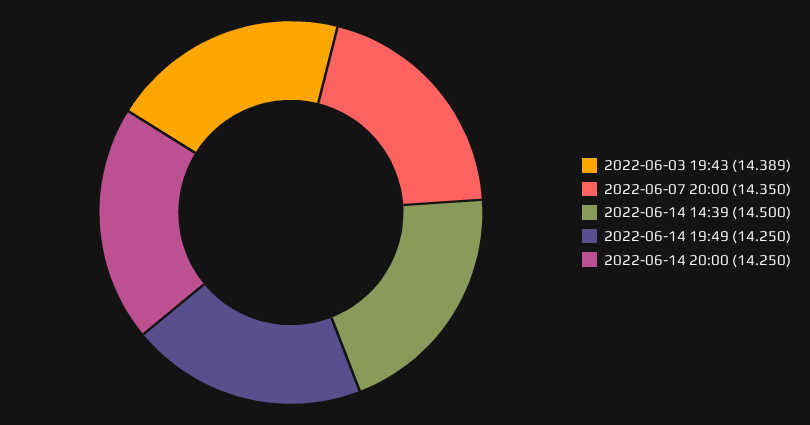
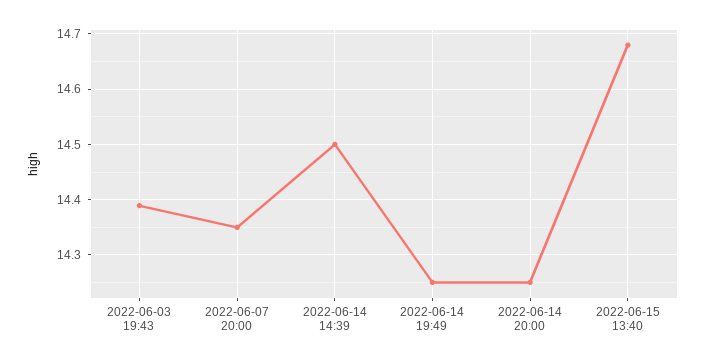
2022-06-15 13:40: none -> 14.68

